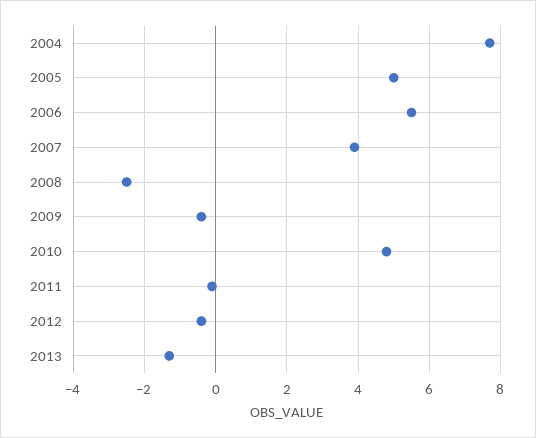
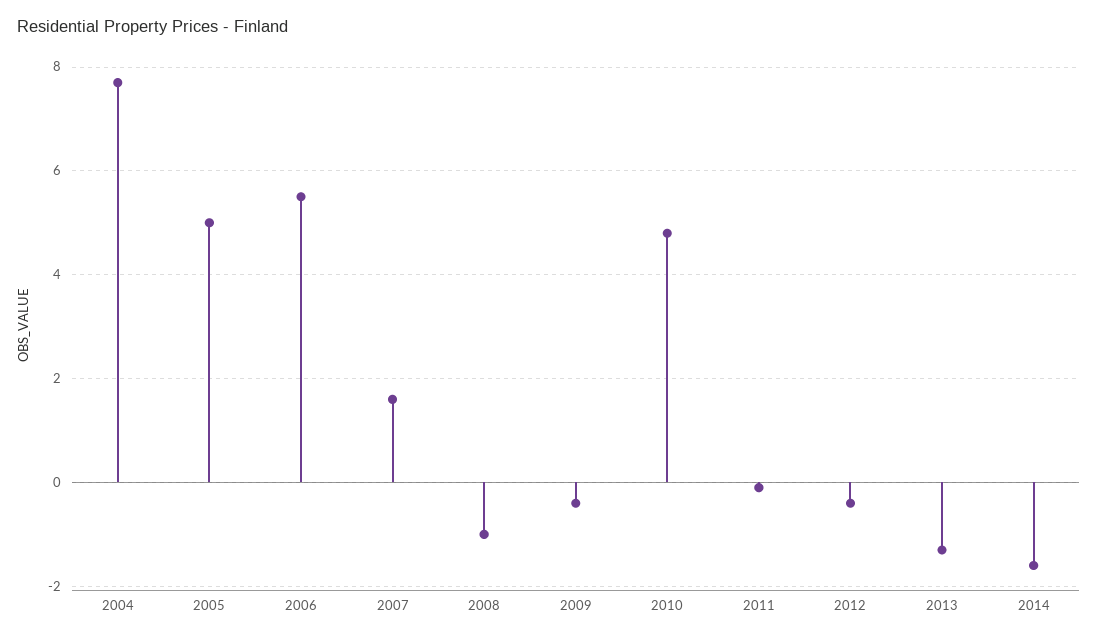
2007: 4 -> 1.5
2008: -2.5 -> -1
2014: none -> -1.5

